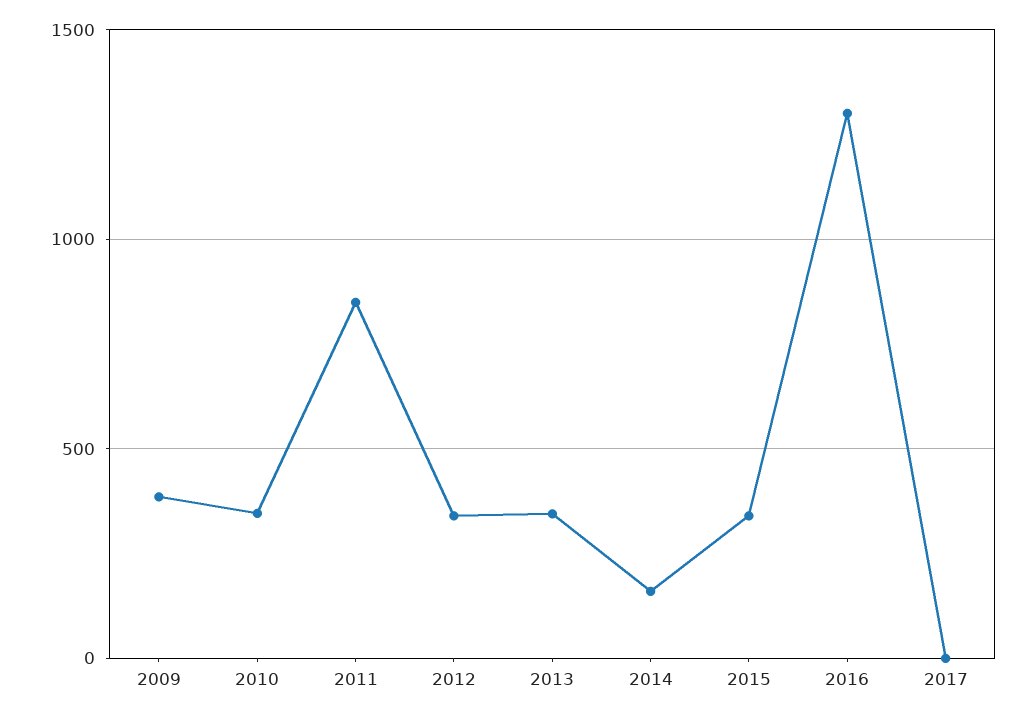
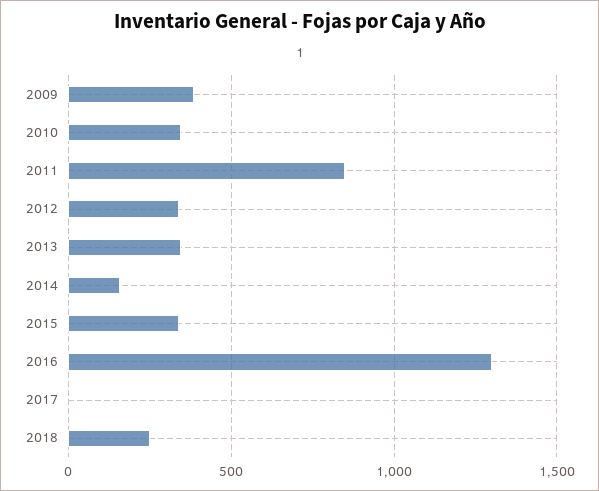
2018: none -> 250

